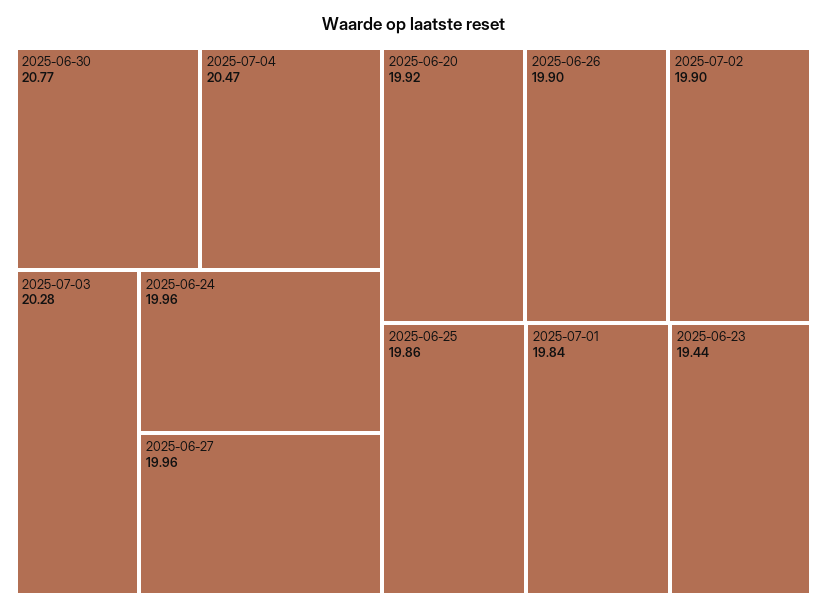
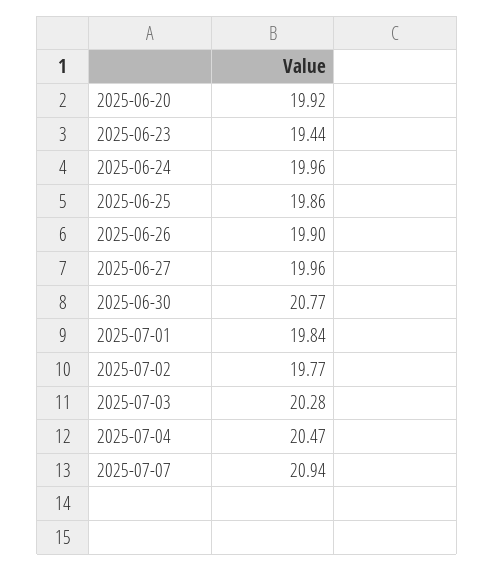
2025-07-02: 19.9 -> 19.77
2025-07-07: none -> 20.94

